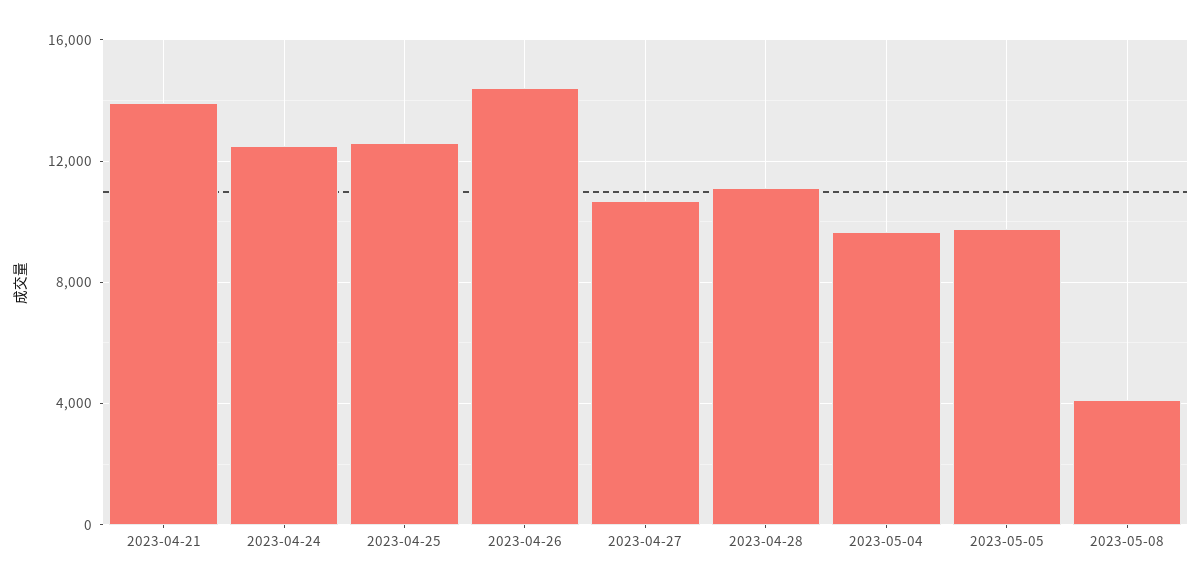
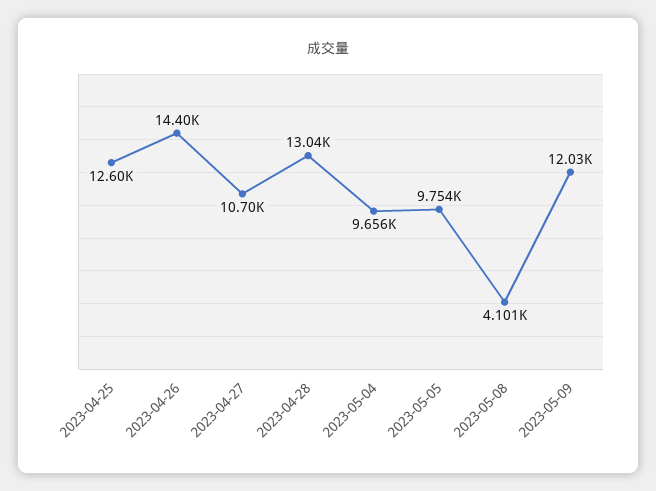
2023-04-21: 14000 -> none
2023-04-24: 12500 -> none
2023-04-28: 11000 -> 13040
2023-05-09: none -> 12030

